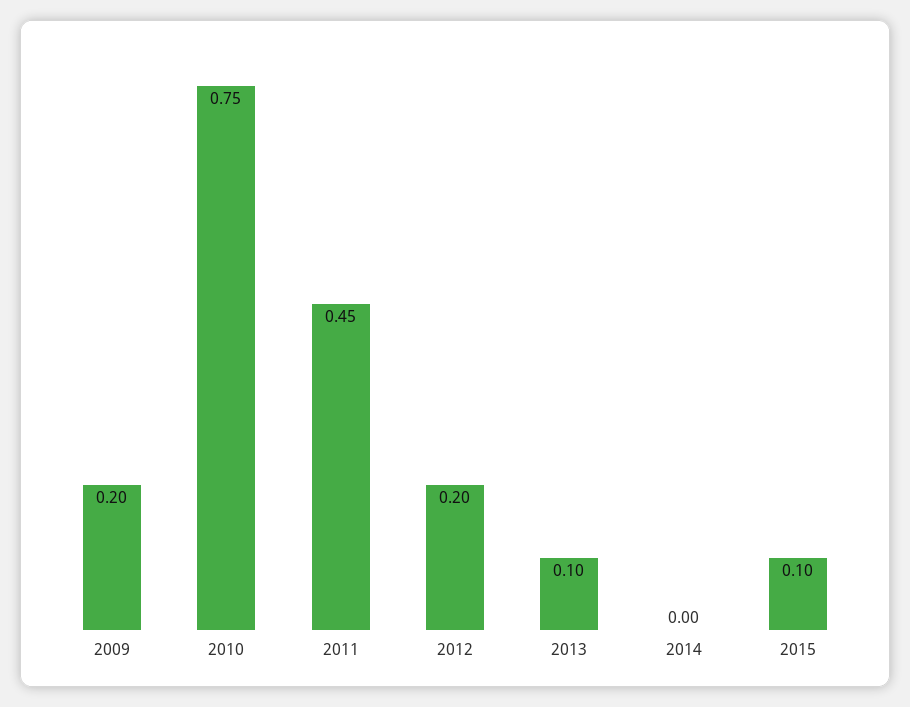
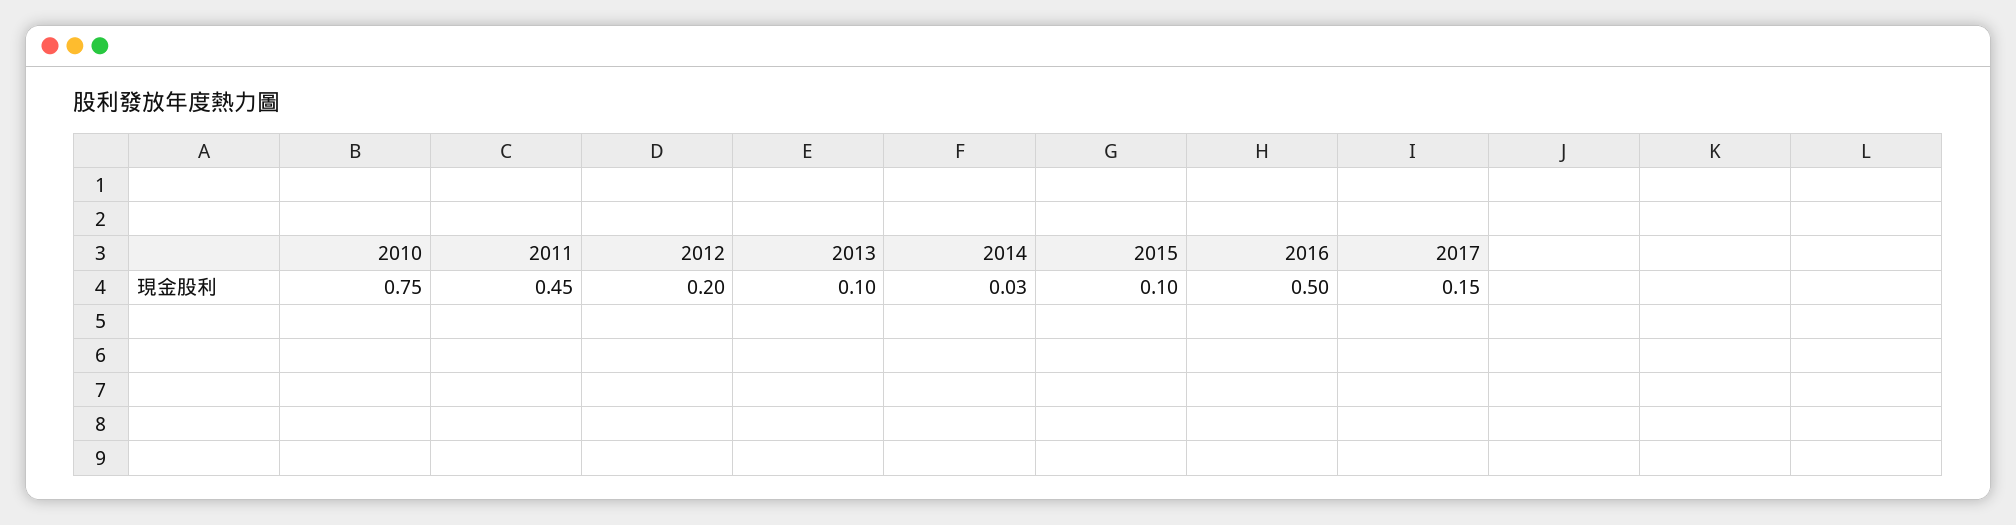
2009: 0.2 -> none
2014: 0 -> 0.03
2016: none -> 0.5
2017: none -> 0.15

